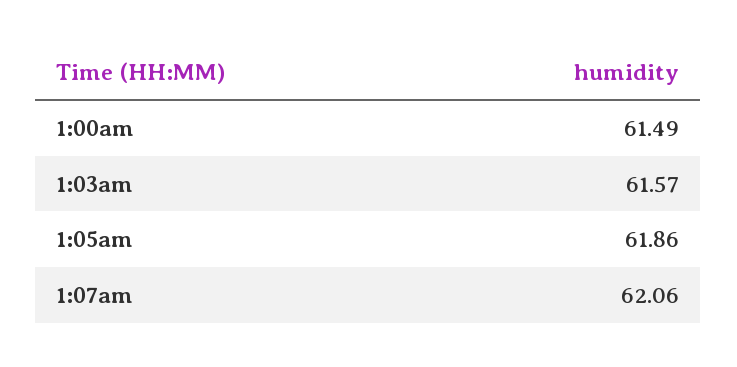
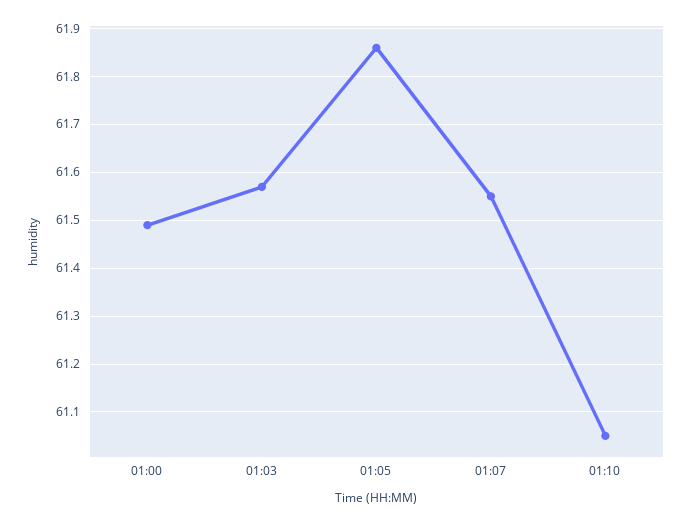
1:07am: 62.06 -> 61.55
01:10: none -> 61.05

